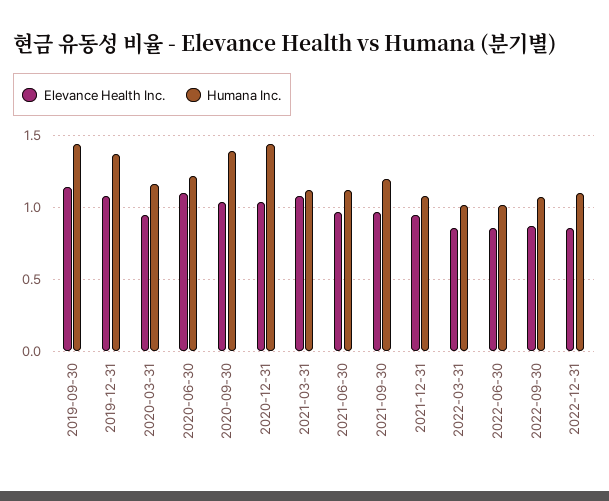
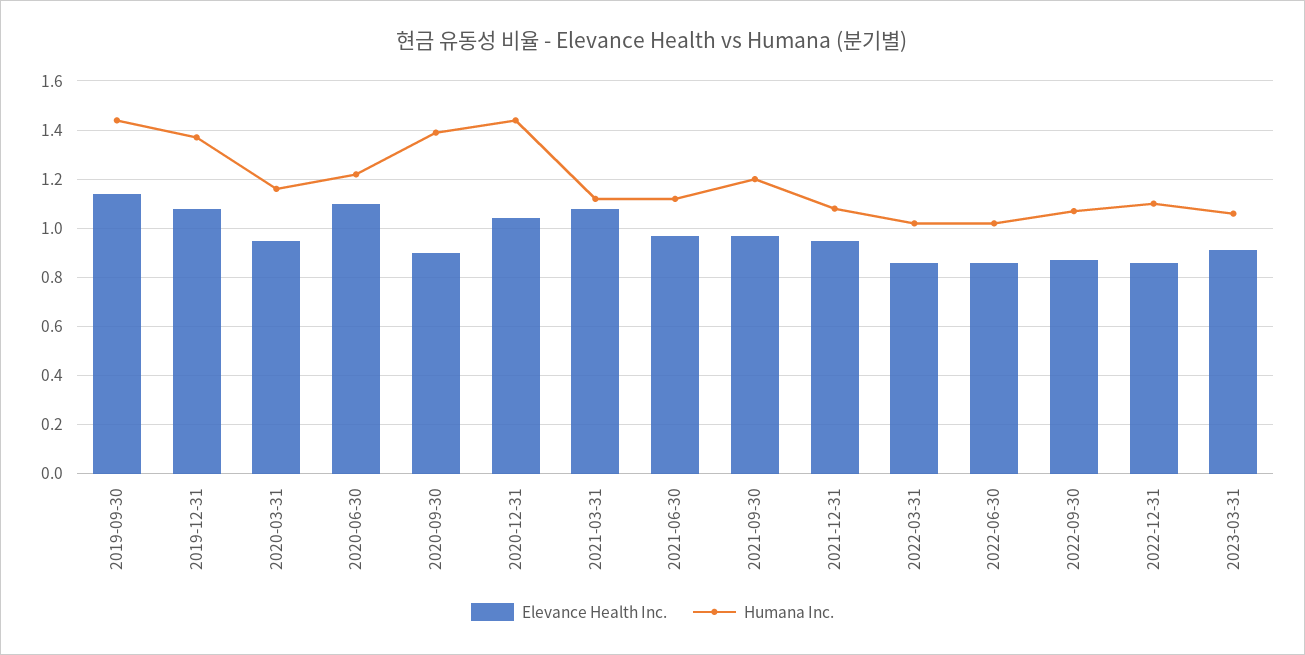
Elevance Health Inc., 2020-09-30: 1.05 -> 0.9
Elevance Health Inc., 2023-03-31: none -> 0.9
Humana Inc., 2023-03-31: none -> 1.05

